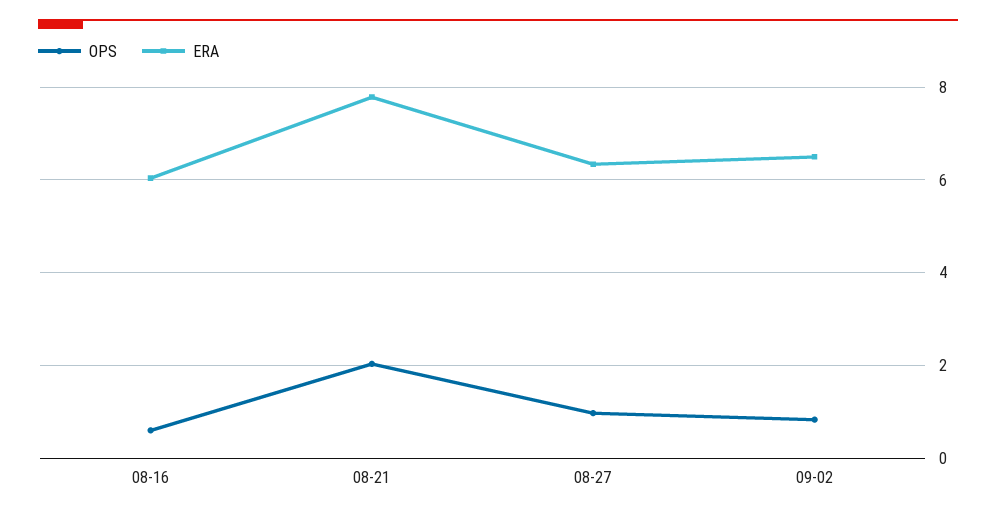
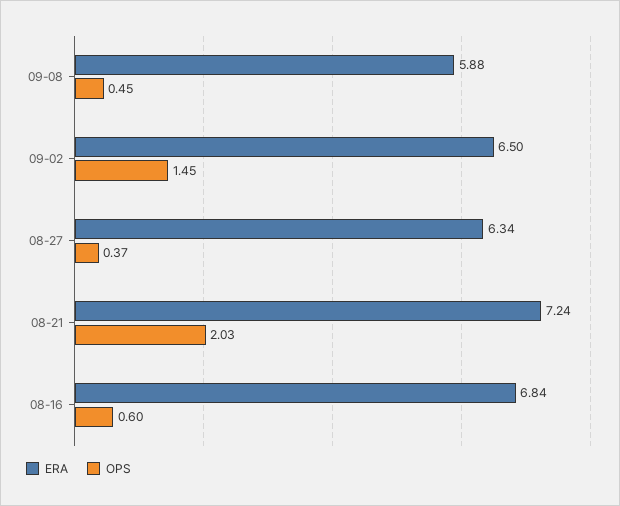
ERA, 08-16: 6 -> 6.84
ERA, 08-21: 7.8 -> 7.24
OPS, 08-27: 1 -> 0.37
OPS, 09-02: 0.8 -> 1.45
ERA, 09-08: none -> 5.88
OPS, 09-08: none -> 0.45

